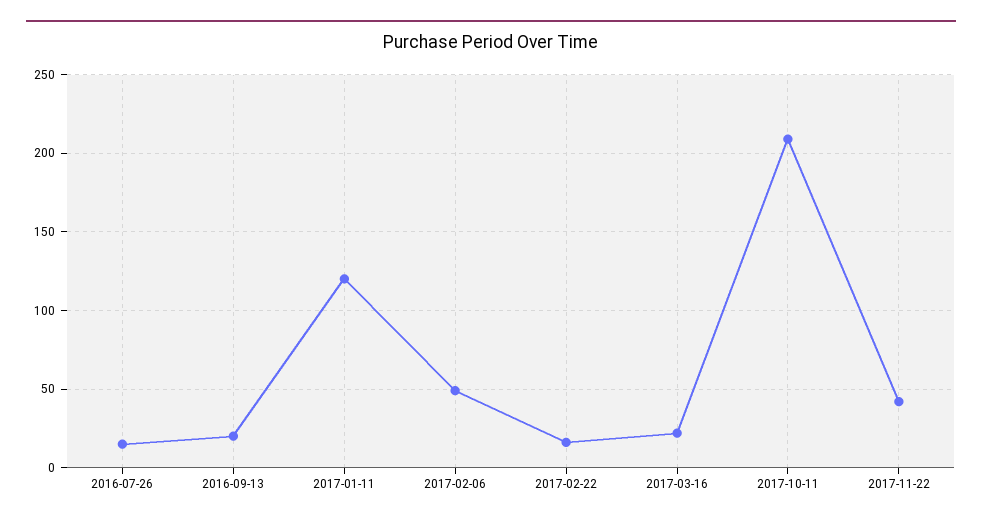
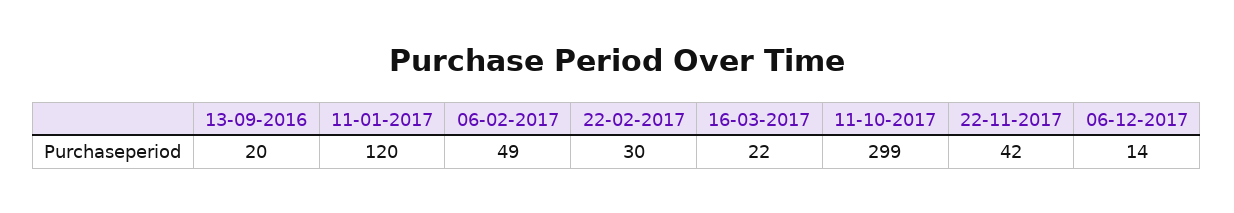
2016-07-26: 15 -> none
2017-02-22: 15 -> 30
2017-10-11: 210 -> 299
06-12-2017: none -> 14

